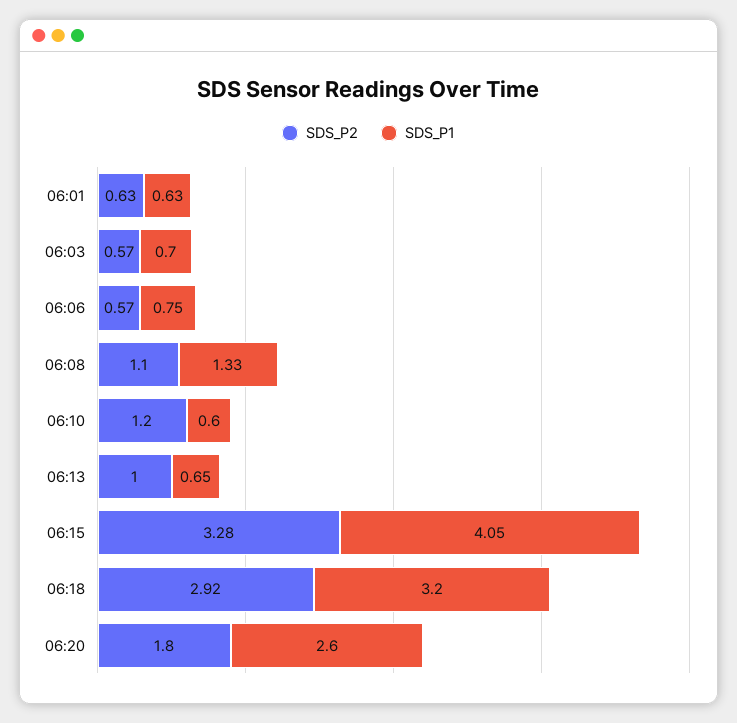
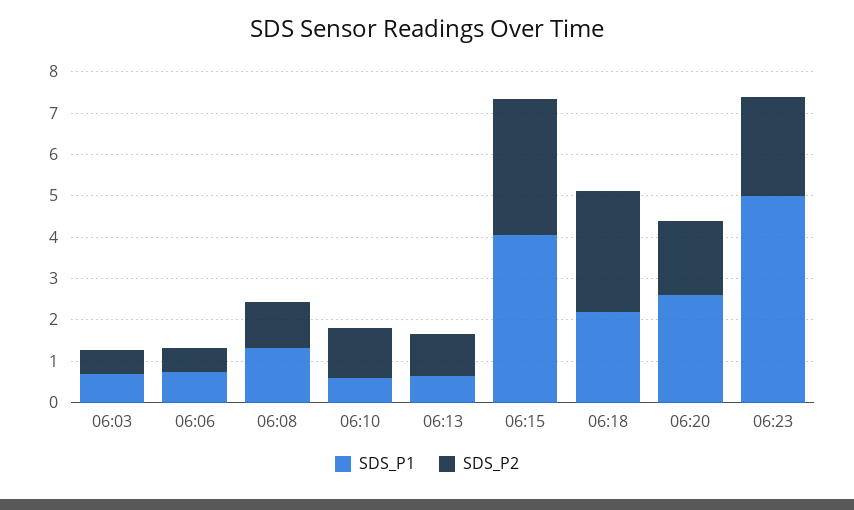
SDS_P2, 06:01: 0.63 -> none
SDS_P1, 06:01: 0.63 -> none
SDS_P1, 06:18: 3.2 -> 2.2
SDS_P1, 06:23: none -> 5
SDS_P2, 06:23: none -> 2.4

